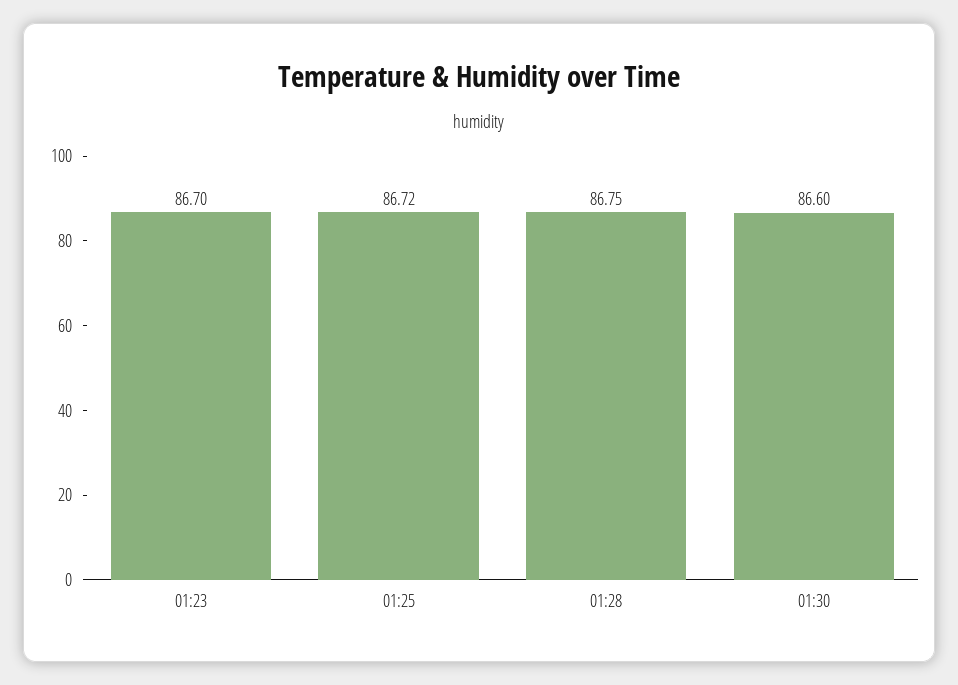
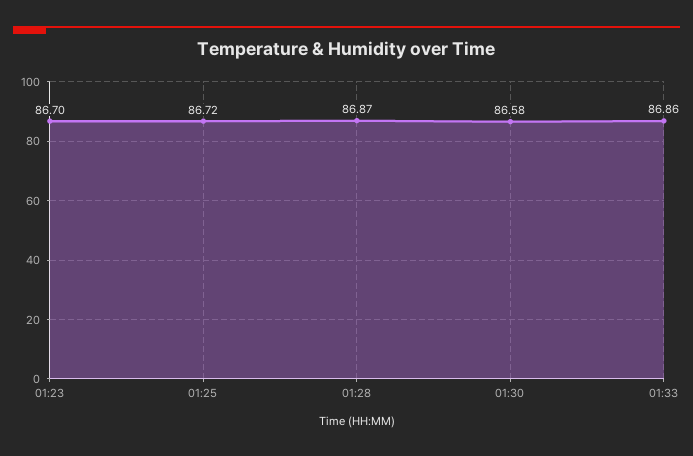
01:28: 86.75 -> 86.87
01:30: 86.6 -> 86.58
01:33: none -> 86.86

